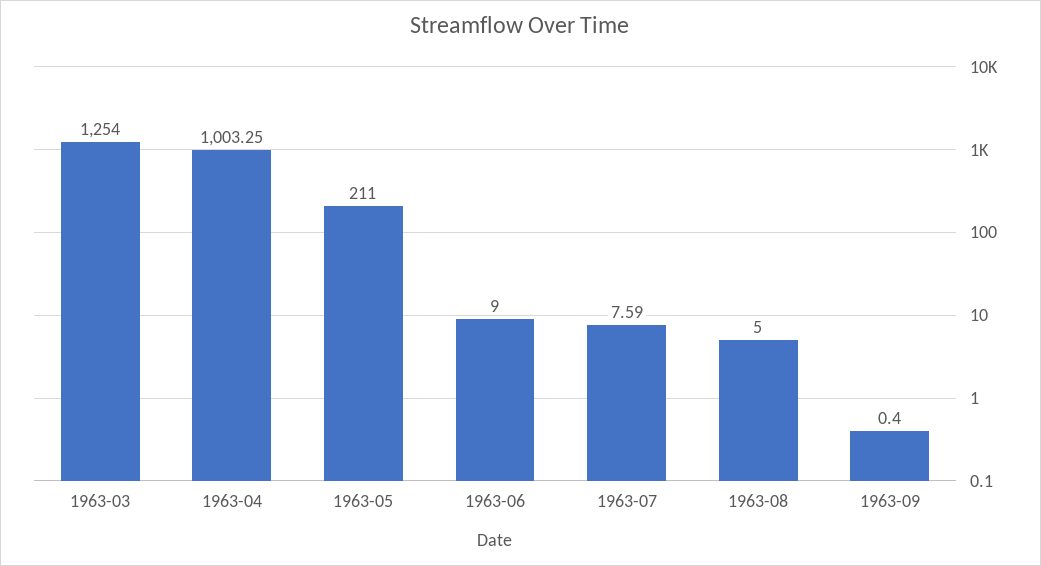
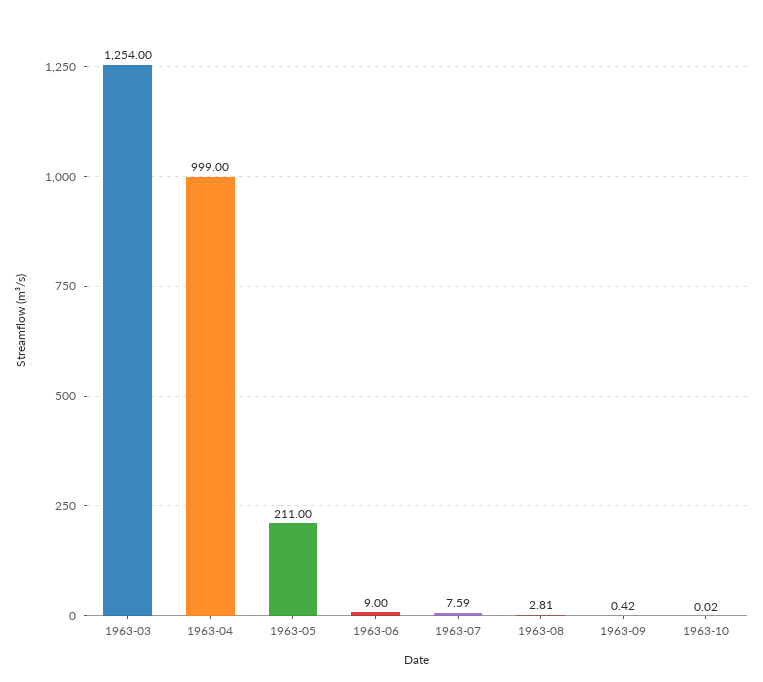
1963-04: 1003.25 -> 999
1963-08: 5 -> 2.81
1963-09: 0.4 -> 0.42
1963-10: none -> 0.02

